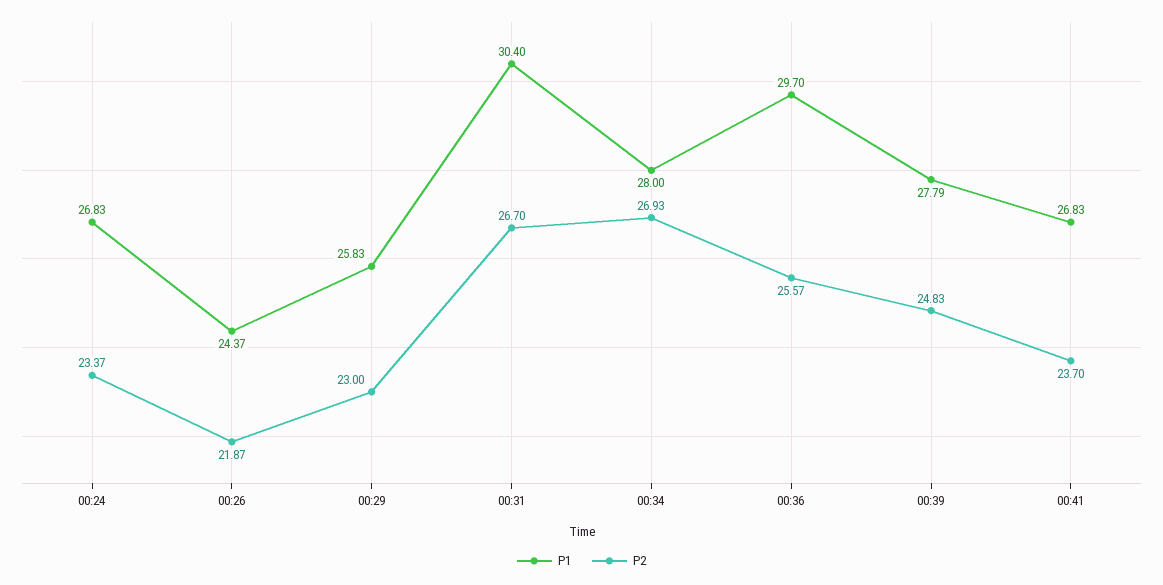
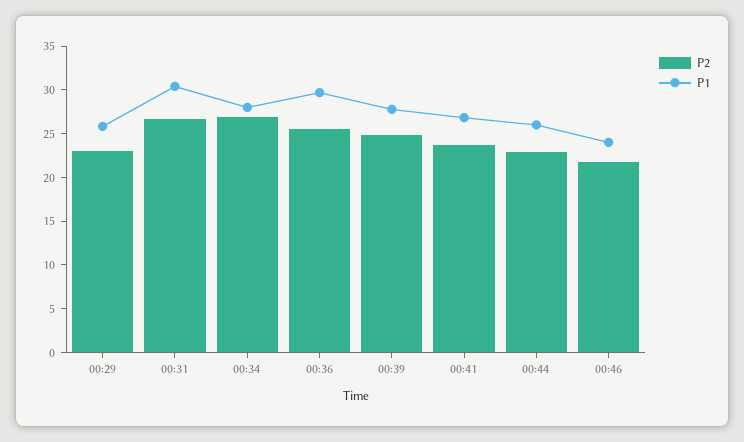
P1, 00:24: 26.83 -> none
P2, 00:24: 23.37 -> none
P1, 00:26: 24.37 -> none
P2, 00:26: 21.87 -> none
P2, 00:44: none -> 23
P1, 00:44: none -> 26
P2, 00:46: none -> 22
P1, 00:46: none -> 24

